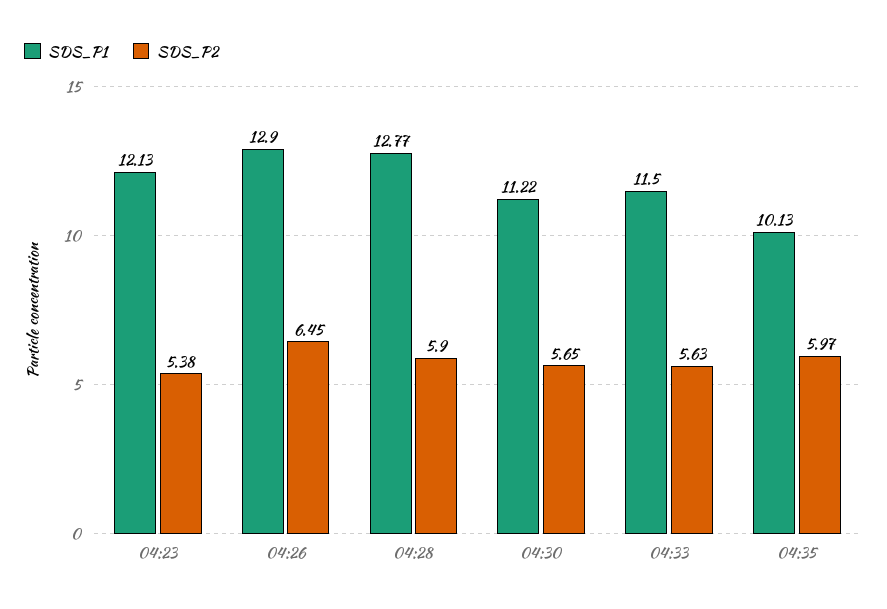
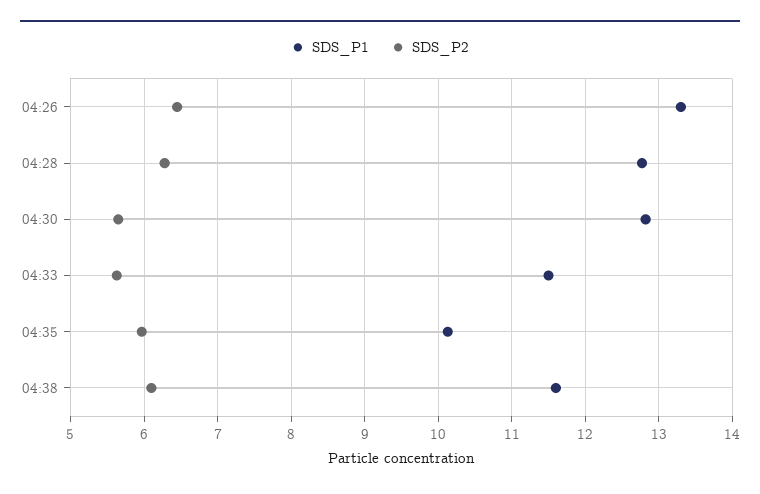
SDS_P1, 04:23: 12.13 -> none
SDS_P2, 04:23: 5.38 -> none
SDS_P1, 04:26: 12.9 -> 13.3
SDS_P2, 04:28: 5.9 -> 6.3
SDS_P1, 04:30: 11.22 -> 12.8
SDS_P1, 04:38: none -> 11.6
SDS_P2, 04:38: none -> 6.1

